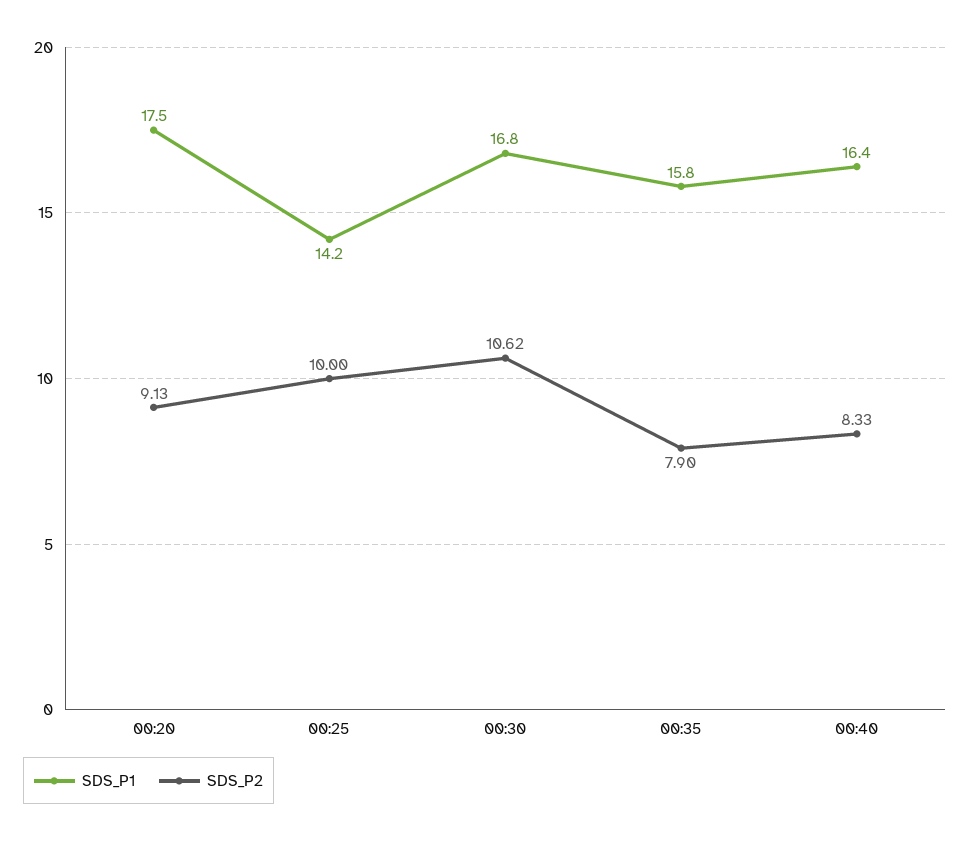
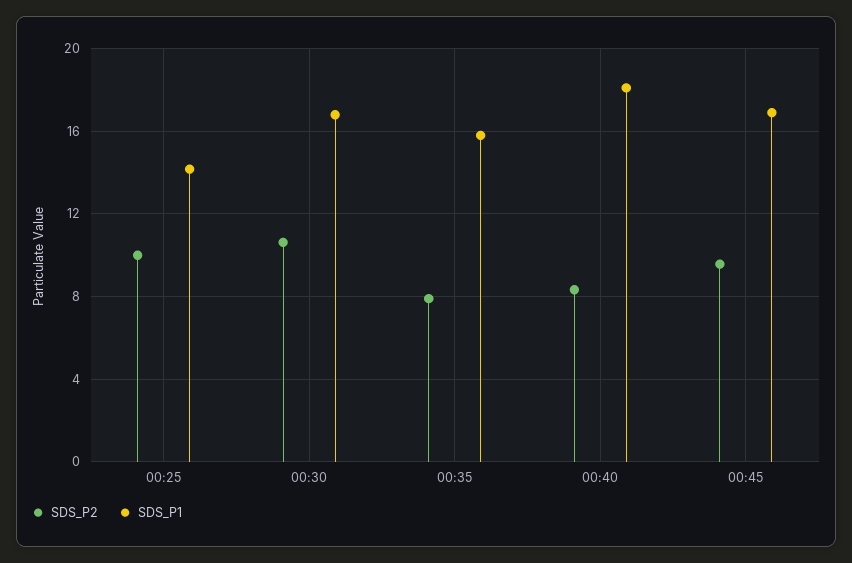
SDS_P1, 00:20: 17.5 -> none
SDS_P2, 00:20: 9.13 -> none
SDS_P1, 00:40: 16.4 -> 18
SDS_P2, 00:45: none -> 9.5
SDS_P1, 00:45: none -> 17

